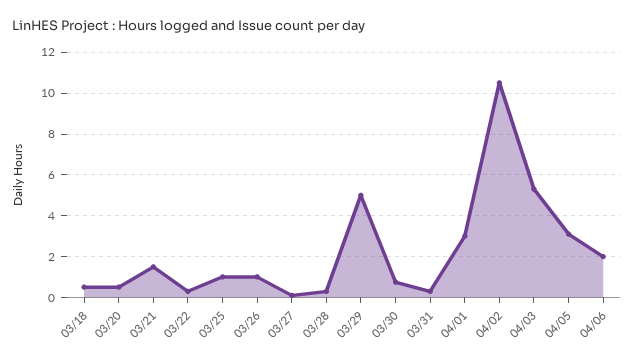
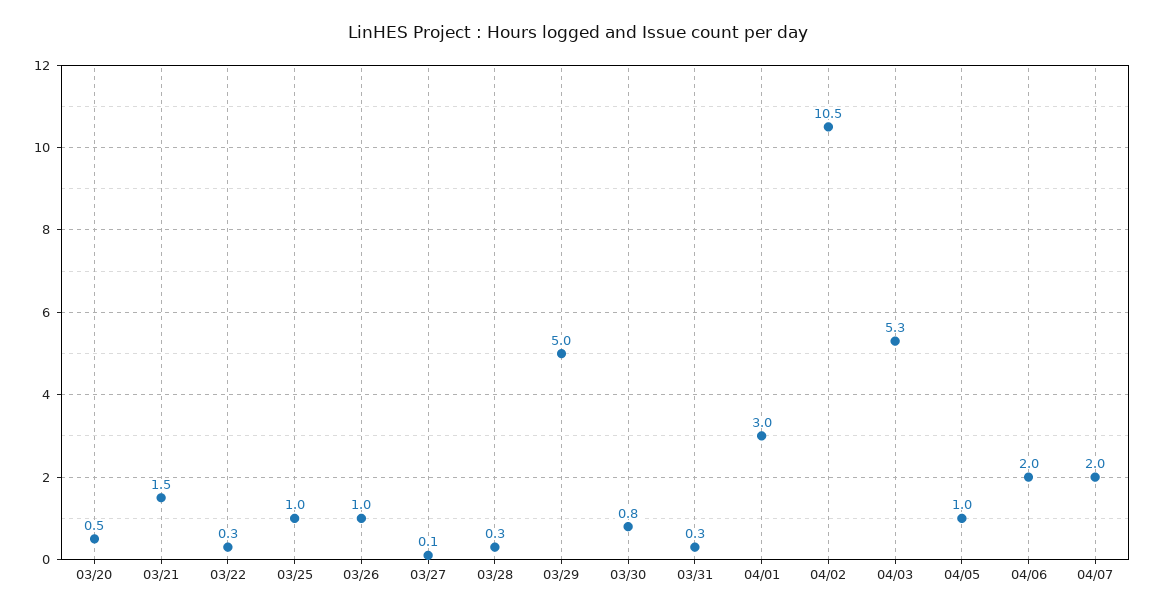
03/18: 0.5 -> none
04/05: 3 -> 1
04/07: none -> 2

